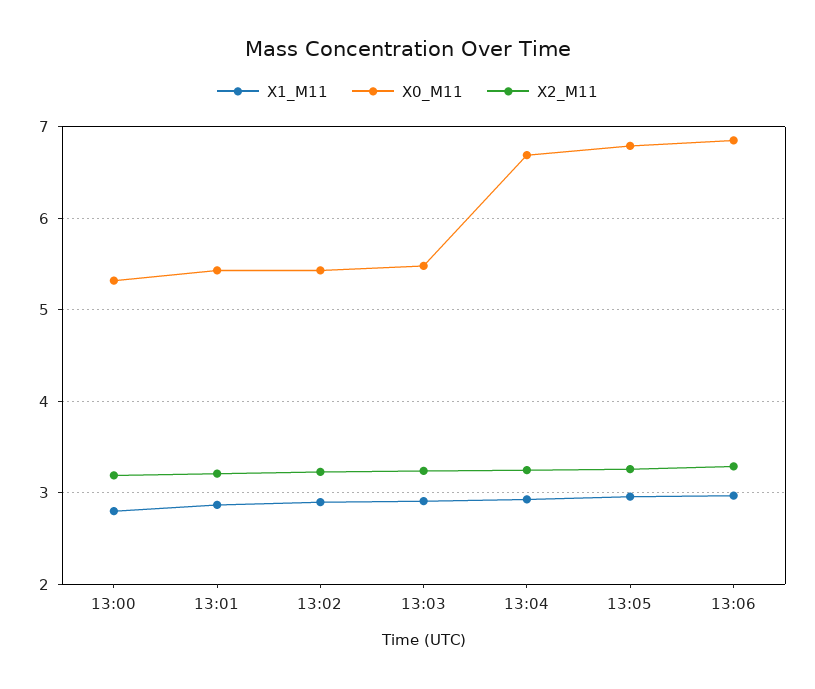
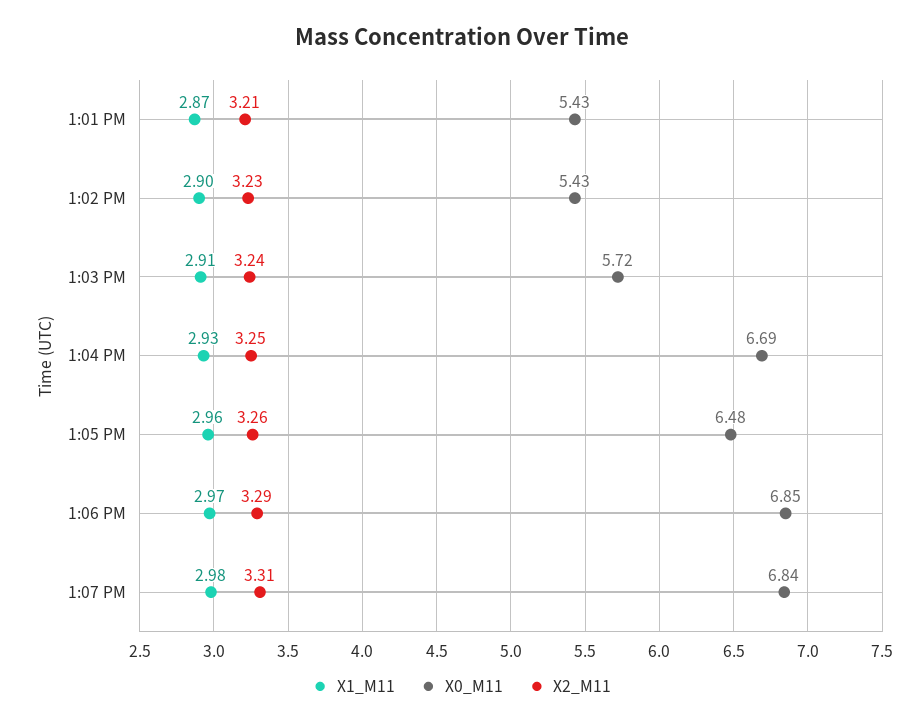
X1_M11, 13:00: 2.8 -> none
X0_M11, 13:00: 5.3 -> none
X2_M11, 13:00: 3.2 -> none
X0_M11, 13:03: 5.5 -> 5.72
X0_M11, 13:05: 6.8 -> 6.48
X1_M11, 1:07 PM: none -> 2.98
X0_M11, 1:07 PM: none -> 6.84
X2_M11, 1:07 PM: none -> 3.31

